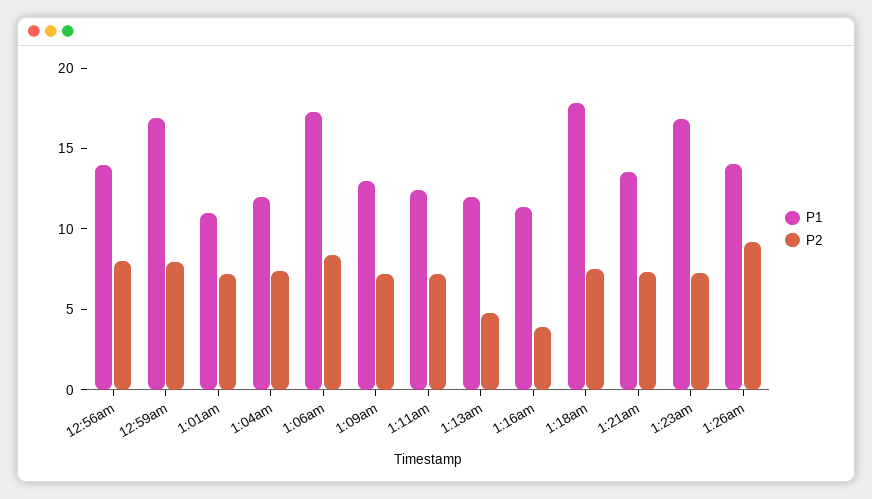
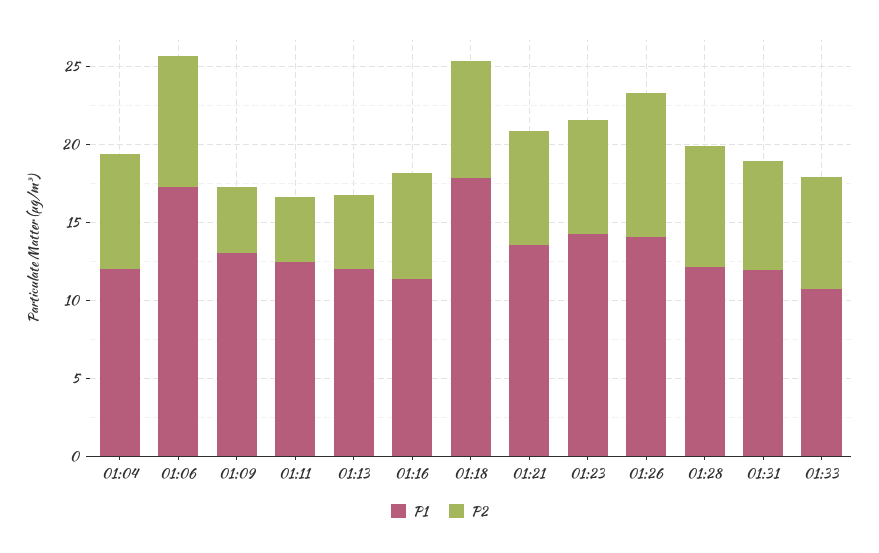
P1, 12:56am: 14 -> none
P2, 12:56am: 8 -> none
P1, 12:59am: 17 -> none
P2, 12:59am: 8 -> none
P1, 1:01am: 11 -> none
P2, 1:01am: 7 -> none
P2, 1:09am: 7 -> 4
P2, 1:11am: 7 -> 4
P2, 1:16am: 4 -> 7
P1, 1:23am: 17 -> 14
P1, 01:28: none -> 12
P2, 01:28: none -> 8
P1, 01:31: none -> 12
P2, 01:31: none -> 7
P1, 01:33: none -> 11
P2, 01:33: none -> 7

